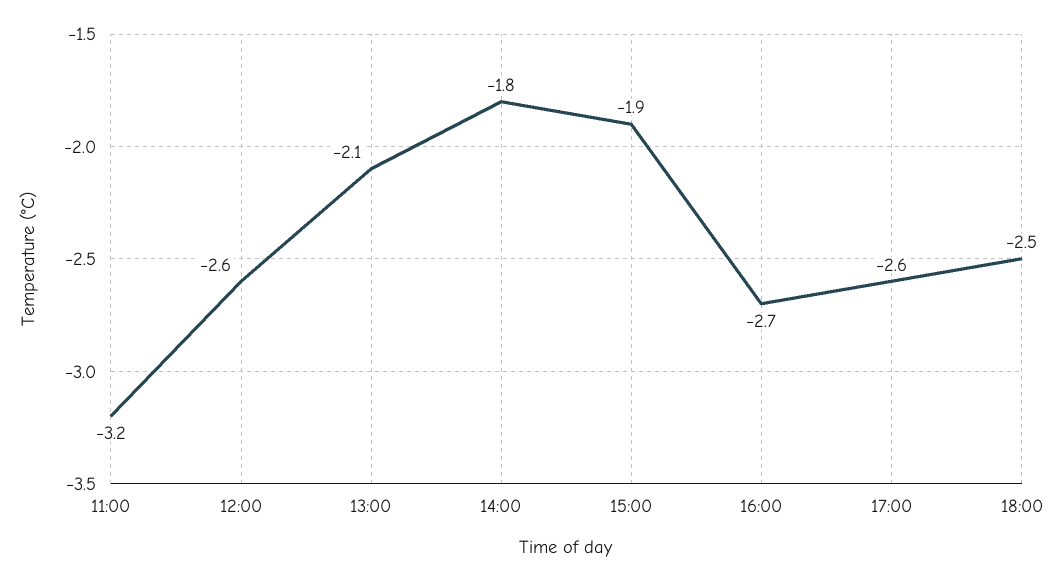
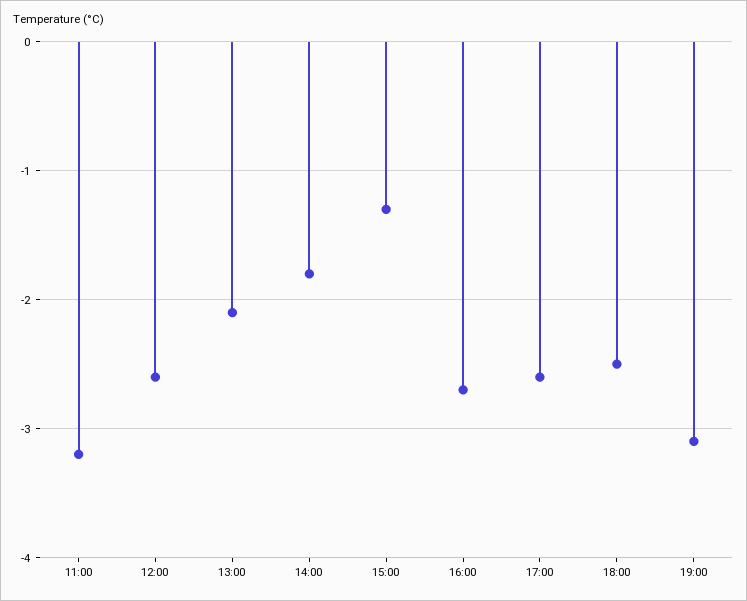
15:00: -1.9 -> -1.3
19:00: none -> -3.1

